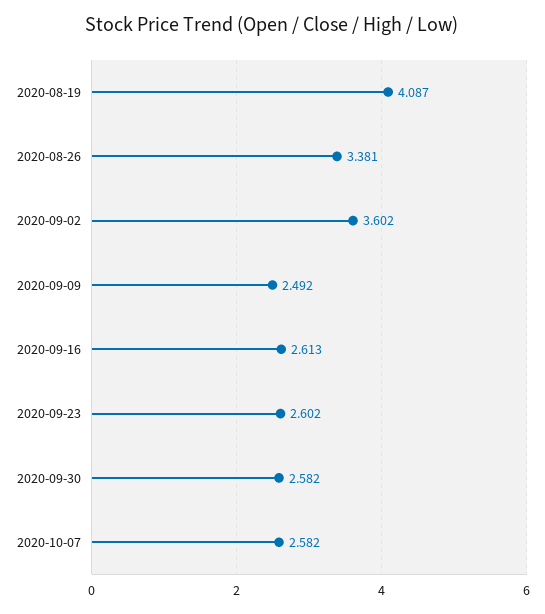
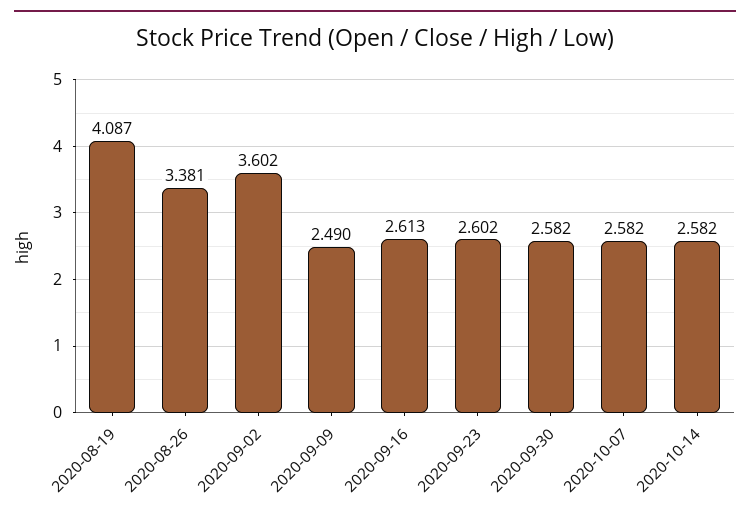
2020-09-09: 2.492 -> 2.49
2020-10-14: none -> 2.582

